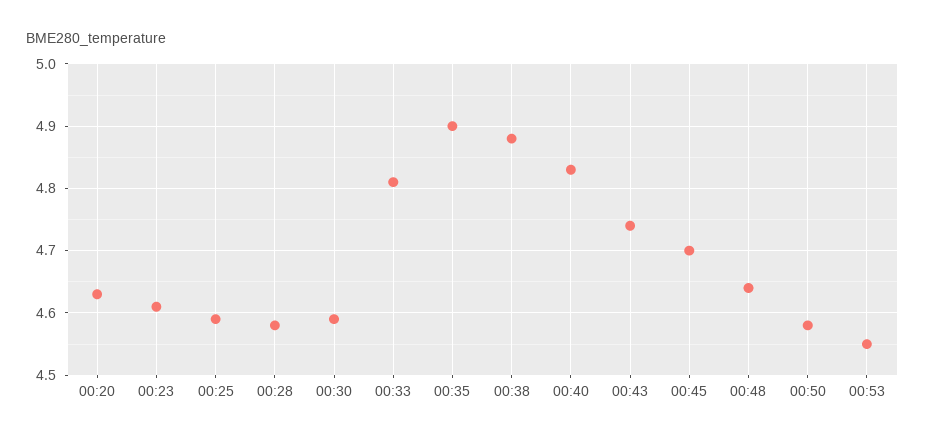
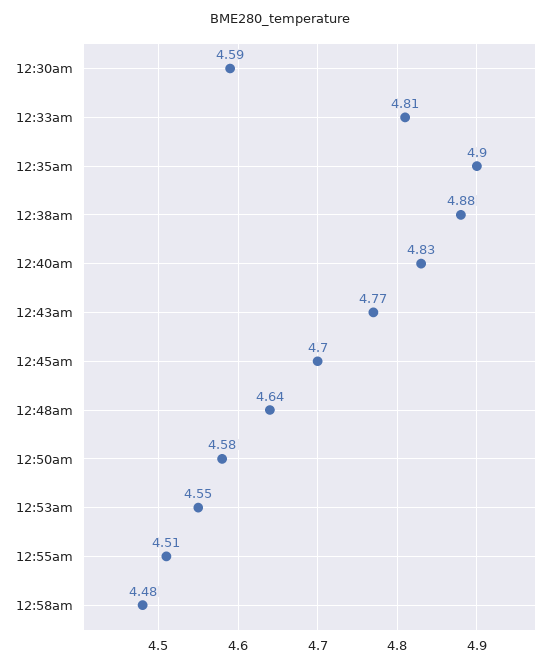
00:20: 4.63 -> none
00:23: 4.61 -> none
00:25: 4.59 -> none
00:28: 4.58 -> none
00:43: 4.74 -> 4.77
12:55am: none -> 4.51
12:58am: none -> 4.48

